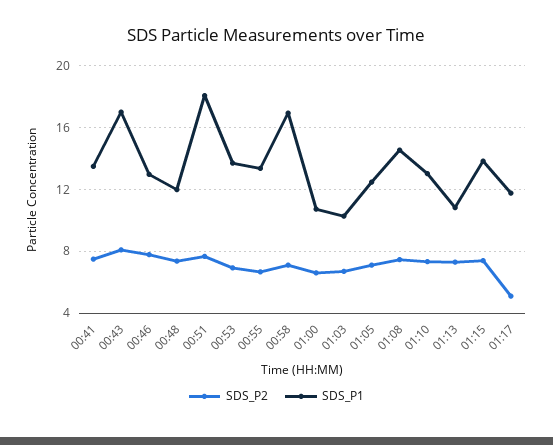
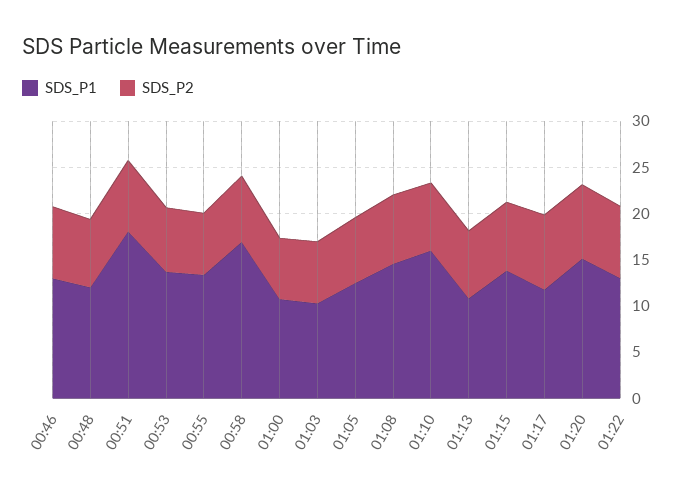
SDS_P2, 00:41: 7.5 -> none
SDS_P1, 00:41: 13.5 -> none
SDS_P2, 00:43: 8 -> none
SDS_P1, 00:43: 17 -> none
SDS_P1, 01:10: 13 -> 16
SDS_P2, 01:17: 5 -> 8
SDS_P1, 01:20: none -> 15
SDS_P2, 01:20: none -> 8
SDS_P1, 01:22: none -> 13
SDS_P2, 01:22: none -> 8

